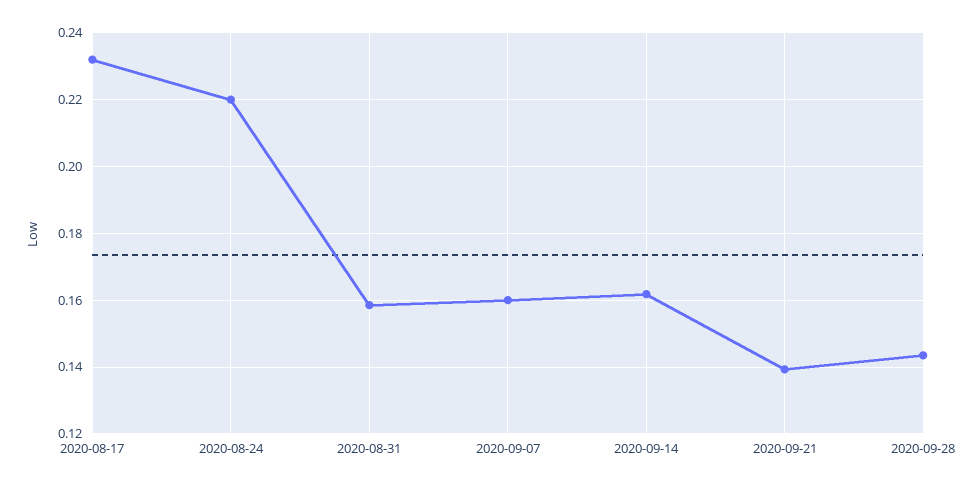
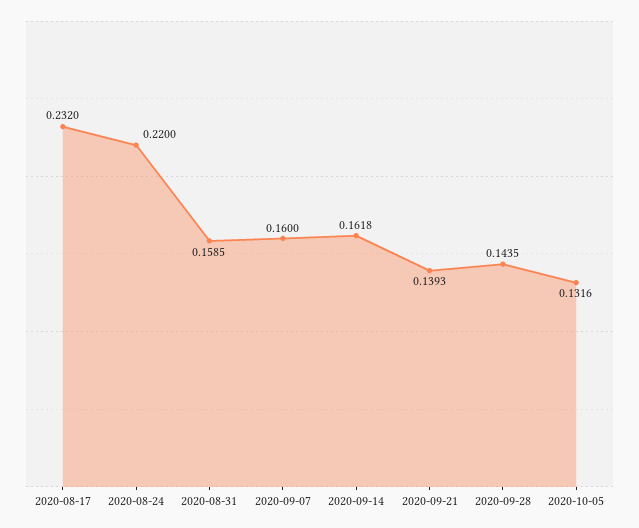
2020-10-05: none -> 0.1316

